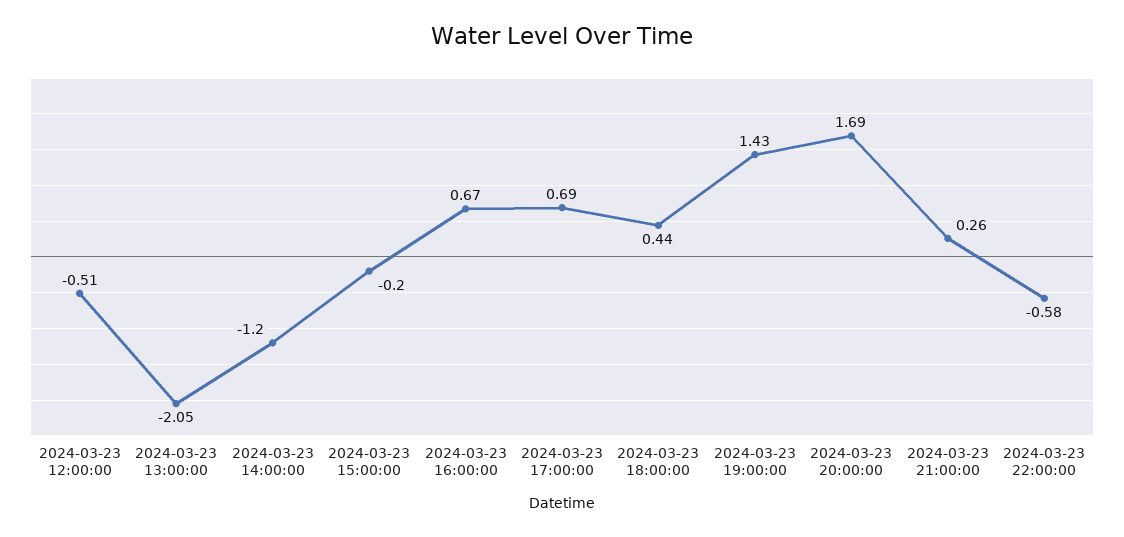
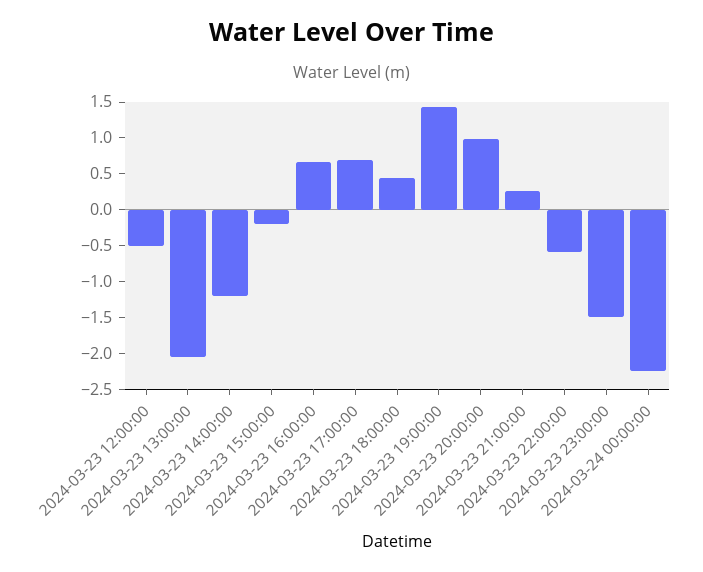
2024-03-23 20:00:00: 1.69 -> 1
2024-03-23 23:00:00: none -> -1.5
2024-03-24 00:00:00: none -> -2.25

